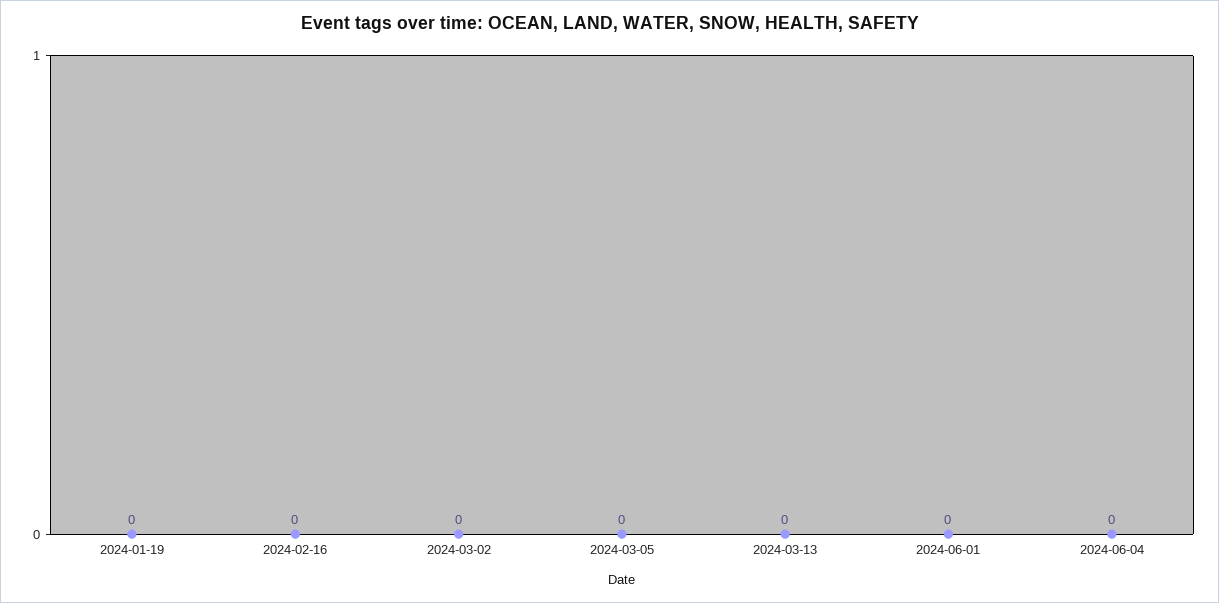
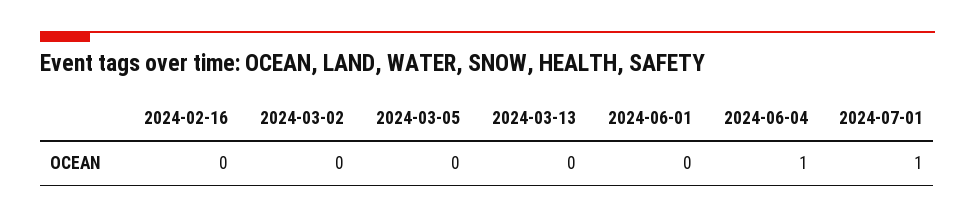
2024-01-19: 0 -> none
2024-06-04: 0 -> 1
2024-07-01: none -> 1

